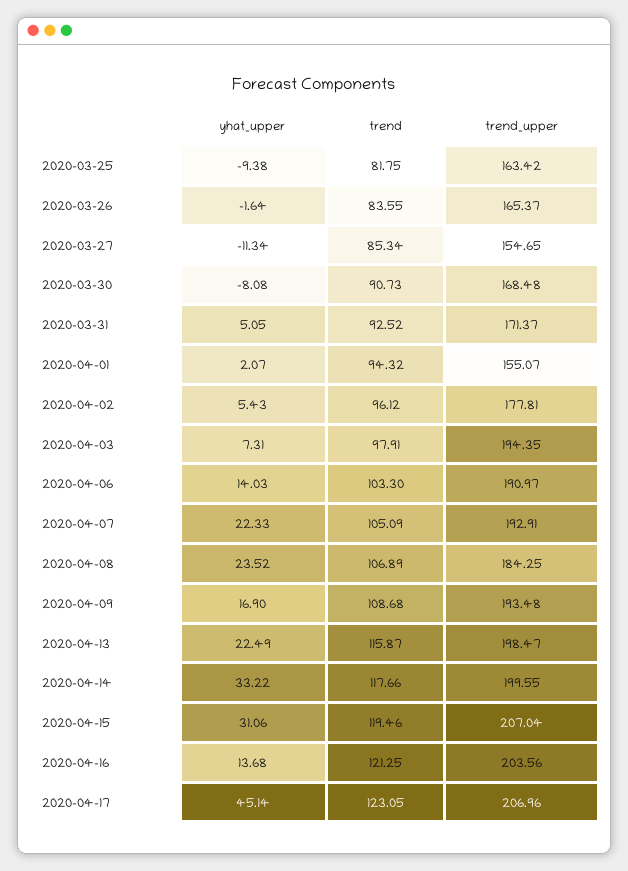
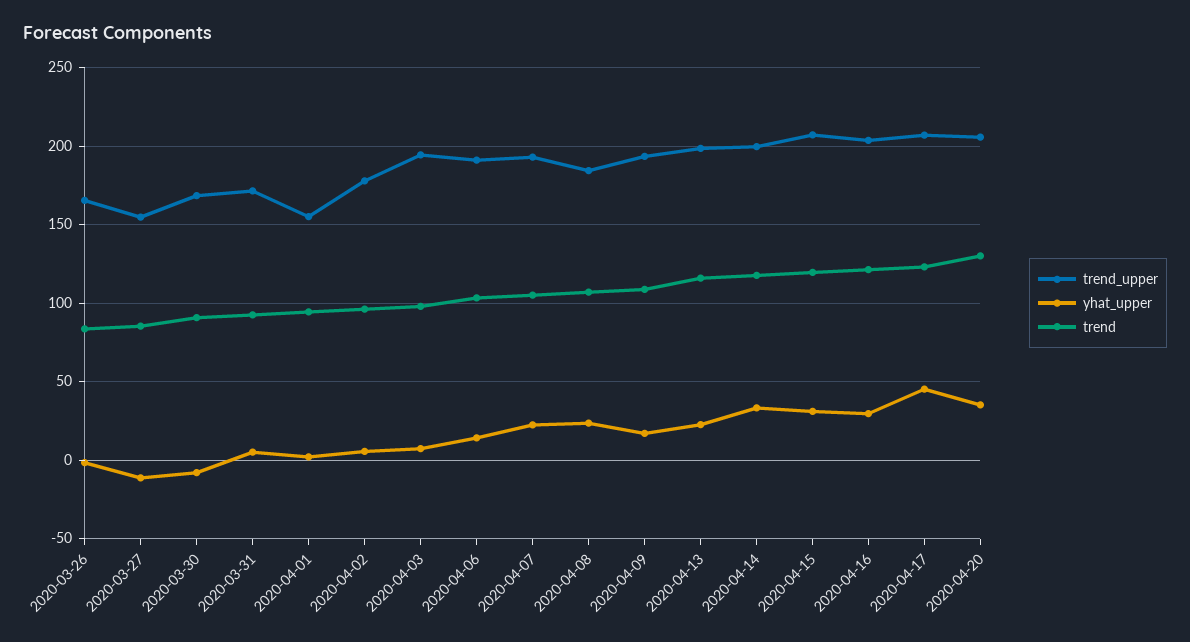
yhat_upper, 2020-03-25: -9.38 -> none
trend, 2020-03-25: 81.75 -> none
trend_upper, 2020-03-25: 163.42 -> none
yhat_upper, 2020-04-16: 13.68 -> 30
trend_upper, 2020-04-20: none -> 205
yhat_upper, 2020-04-20: none -> 35
trend, 2020-04-20: none -> 130

